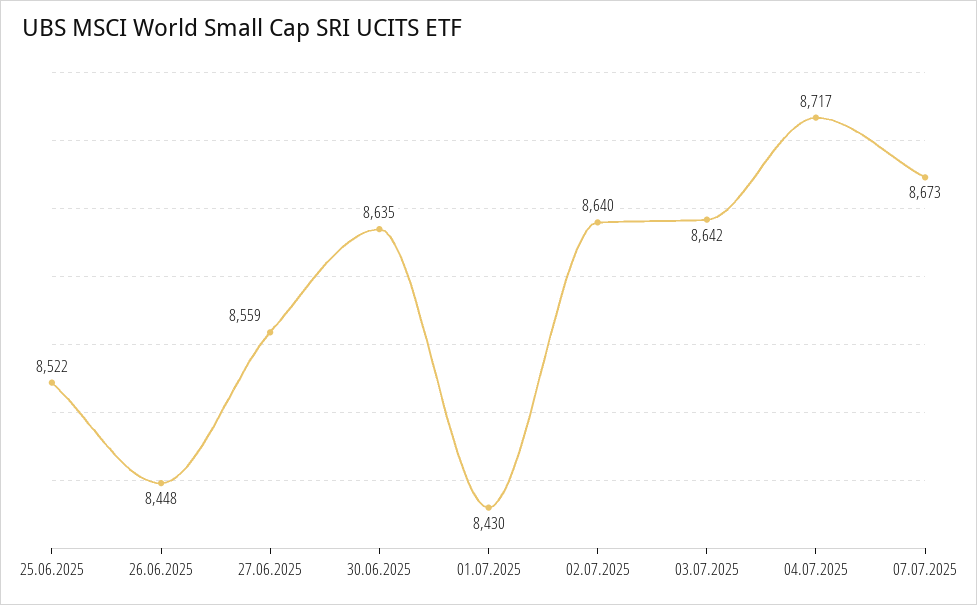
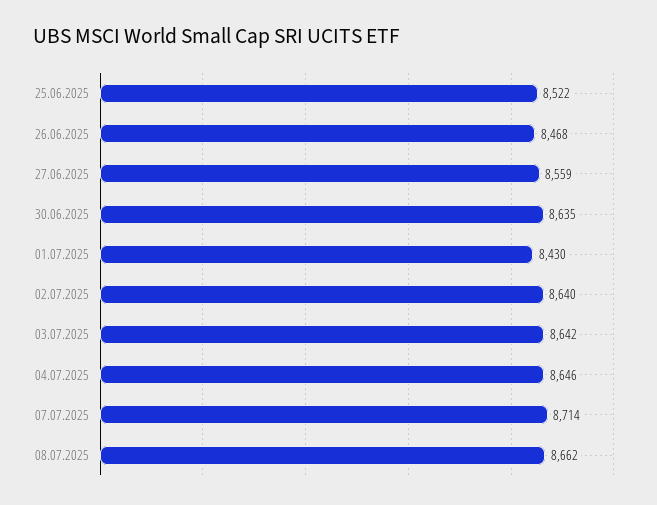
26.06.2025: 8448 -> 8468
04.07.2025: 8717 -> 8646
07.07.2025: 8673 -> 8714
08.07.2025: none -> 8662

